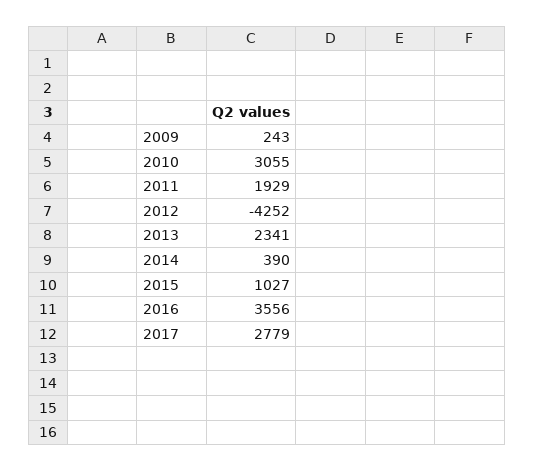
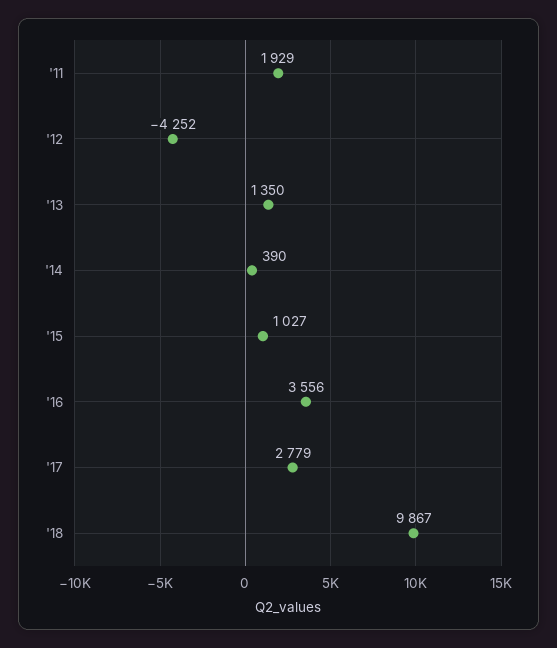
2009: 243 -> none
2010: 3055 -> none
2013: 2341 -> 1350
'18: none -> 9867

